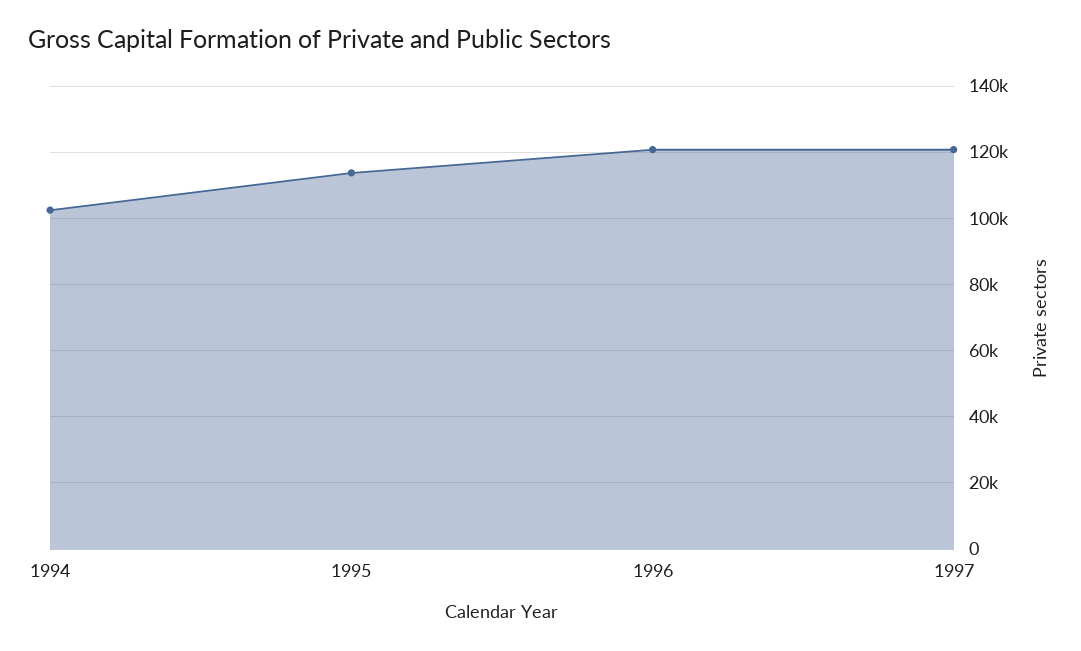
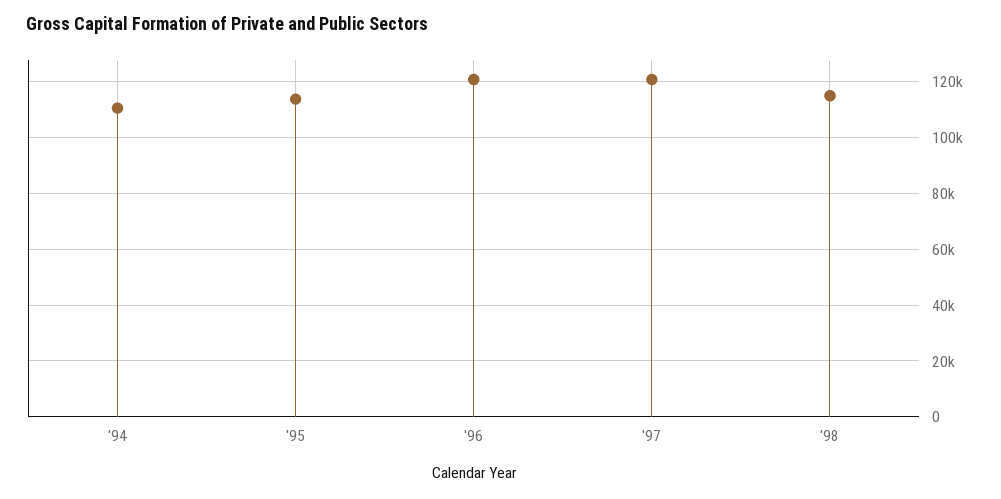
1994: 102000 -> 110000
'98: none -> 115000

